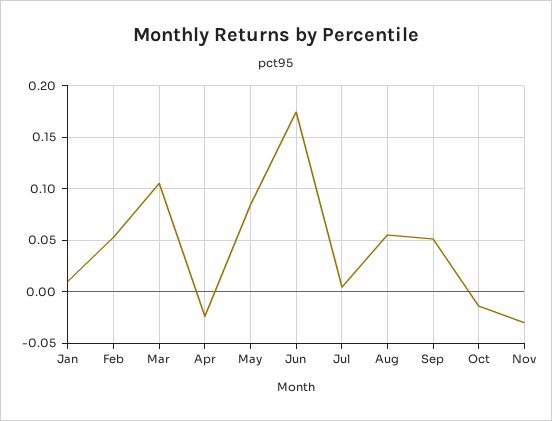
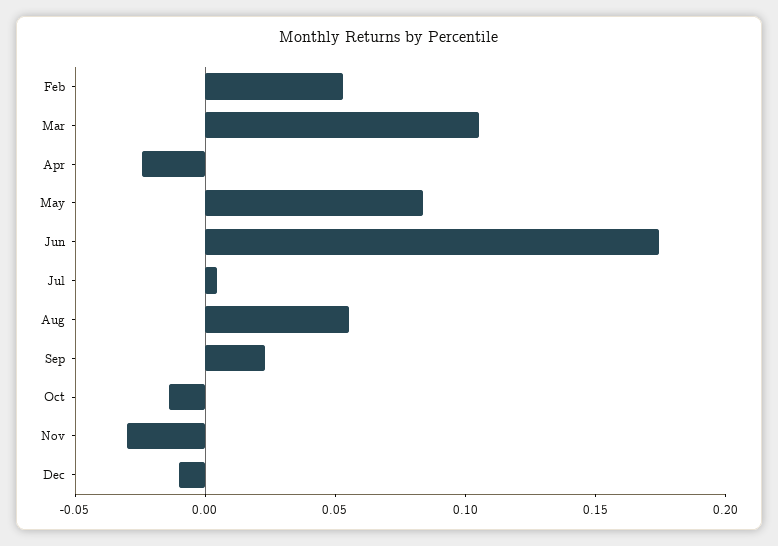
Jan: 0.01 -> none
Sep: 0.05 -> 0.02
Dec: none -> -0.01

